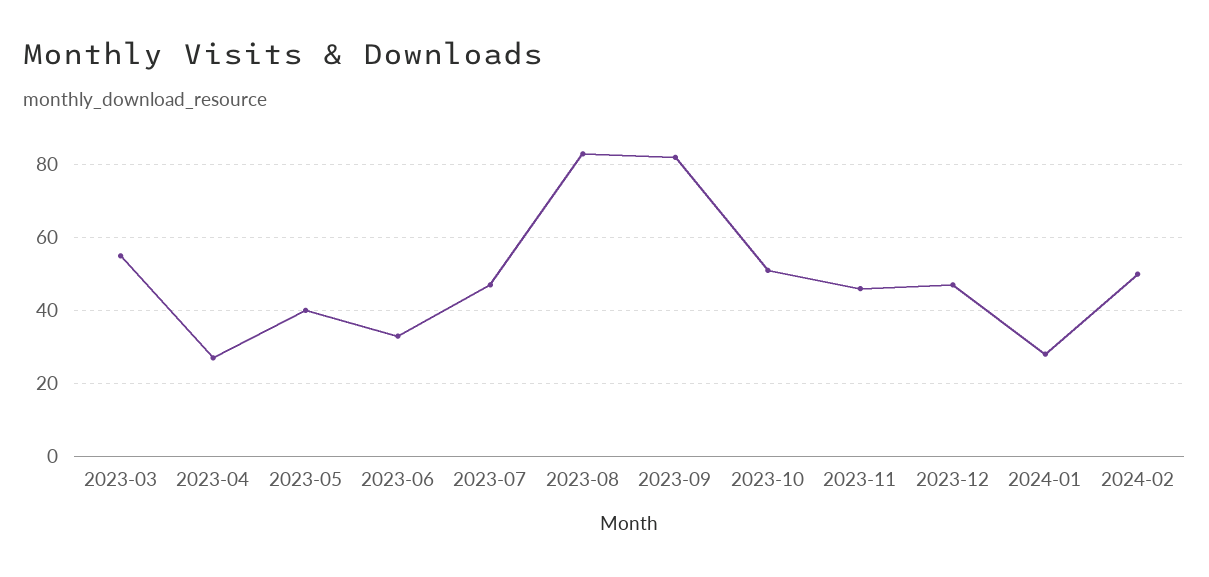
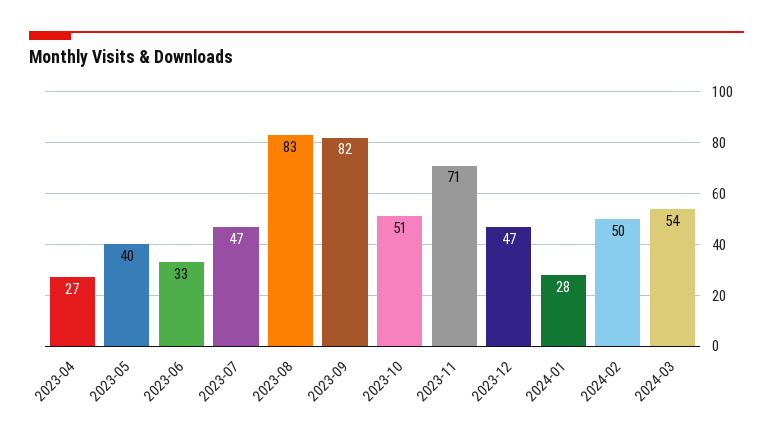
2023-03: 55 -> none
2023-11: 45 -> 71
2024-03: none -> 54

